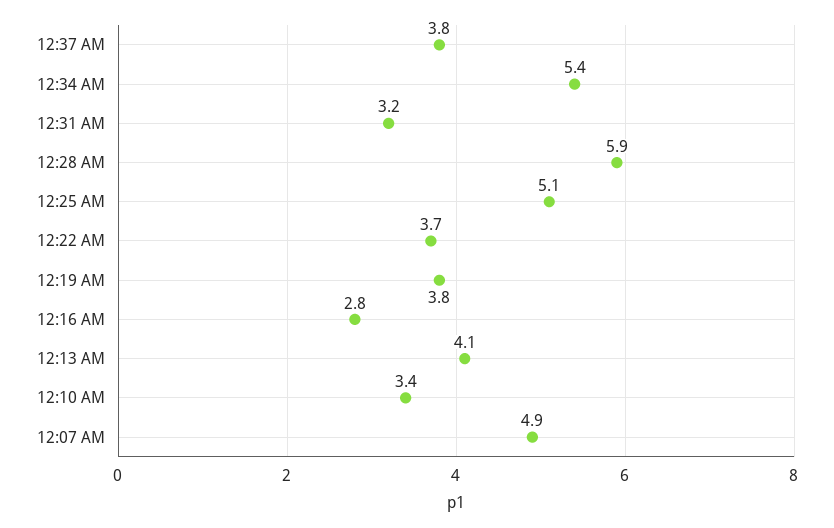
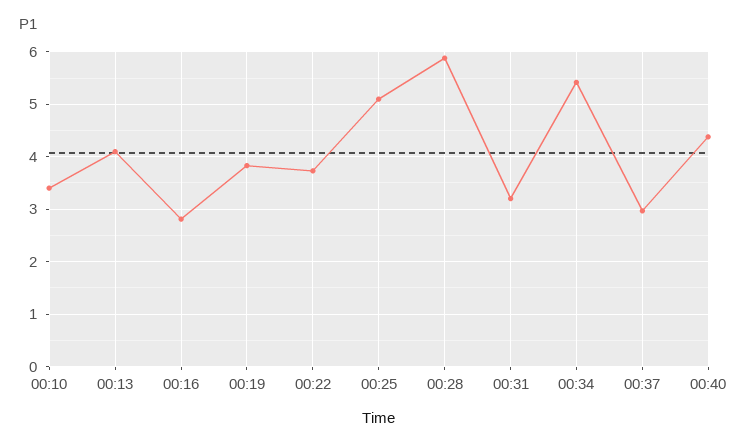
12:37 AM: 3.8 -> 3
12:07 AM: 4.9 -> none
00:40: none -> 4.4

